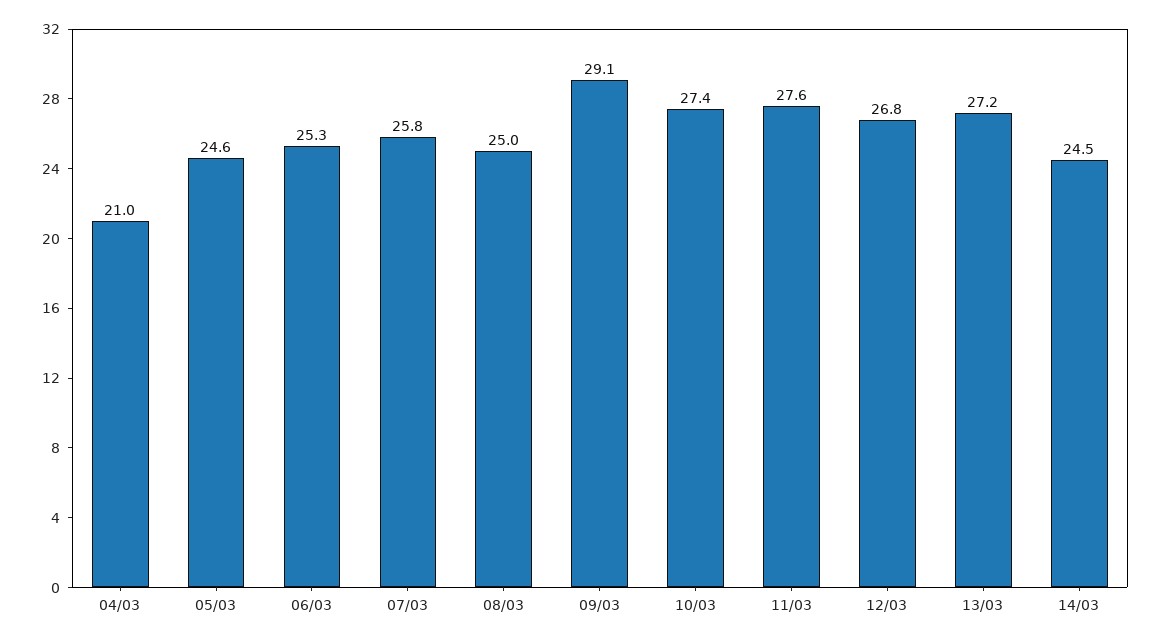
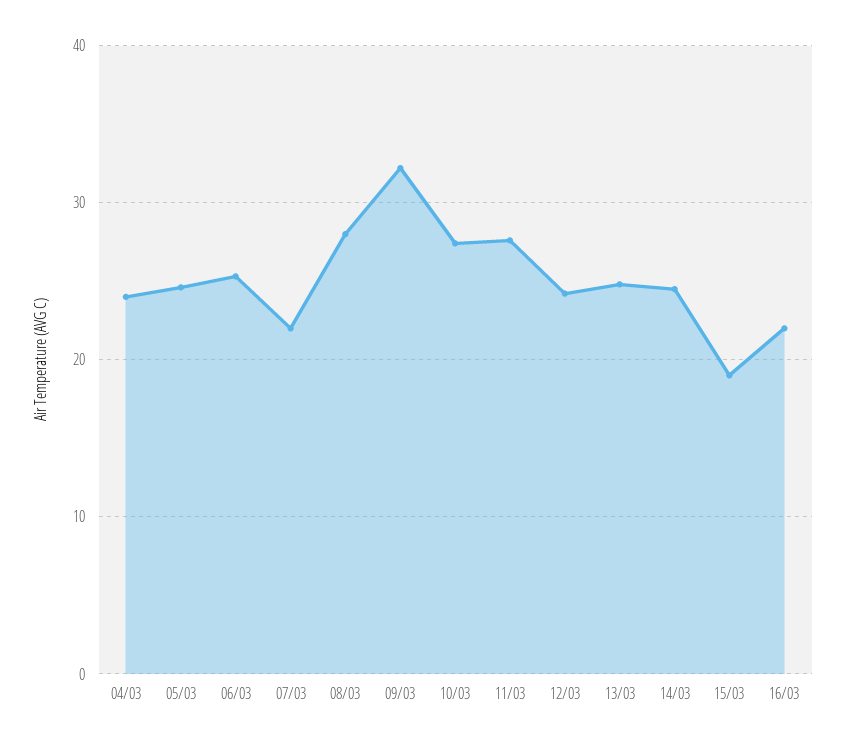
04/03: 21 -> 24
07/03: 25.8 -> 22
08/03: 25 -> 28
09/03: 29.1 -> 32
12/03: 26.8 -> 24
13/03: 27.2 -> 25
15/03: none -> 19
16/03: none -> 22

